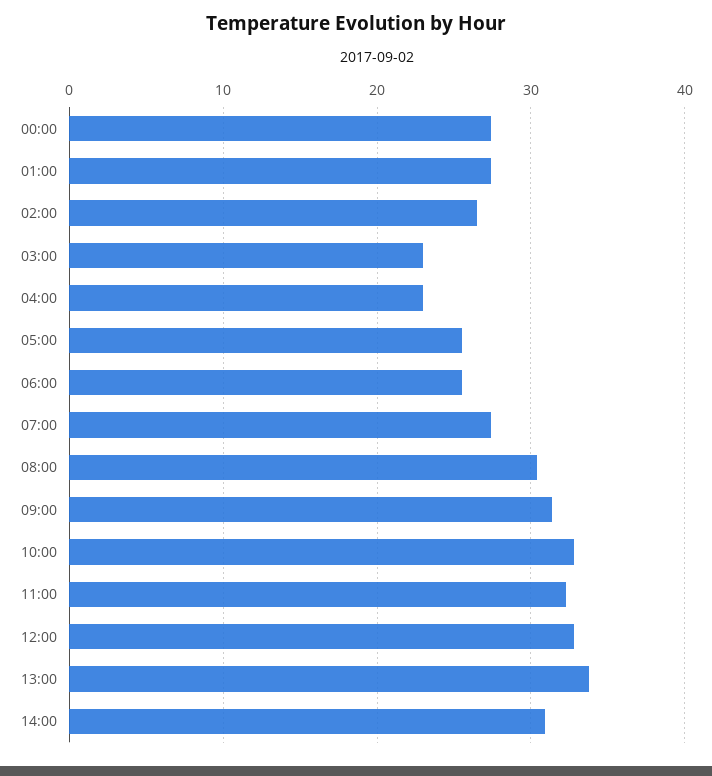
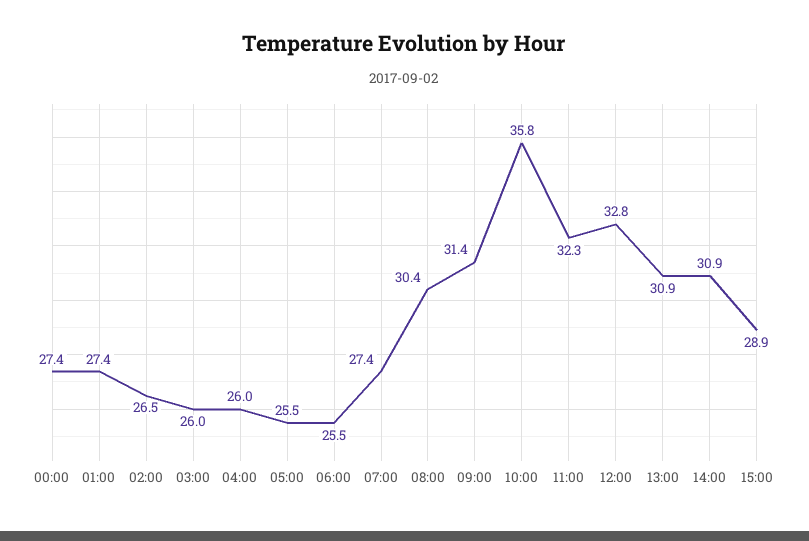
03:00: 23 -> 26
04:00: 23 -> 26
10:00: 33 -> 35.8
13:00: 34 -> 30.9
15:00: none -> 28.9

